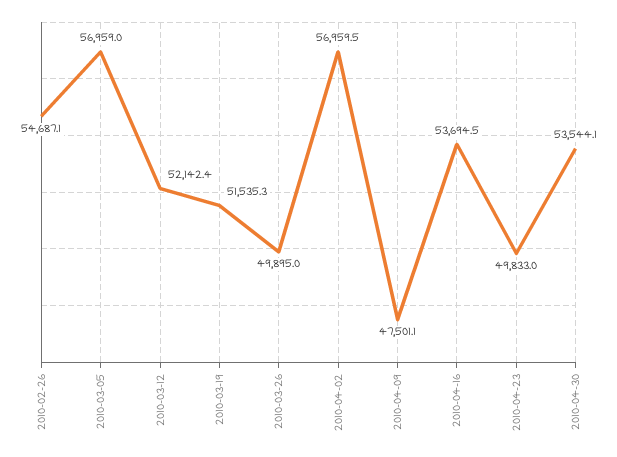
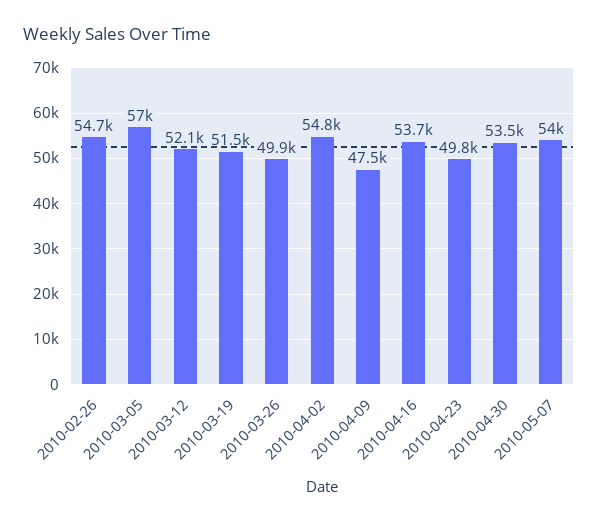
2010-04-02: 56959.5 -> 54800
2010-05-07: none -> 54000

